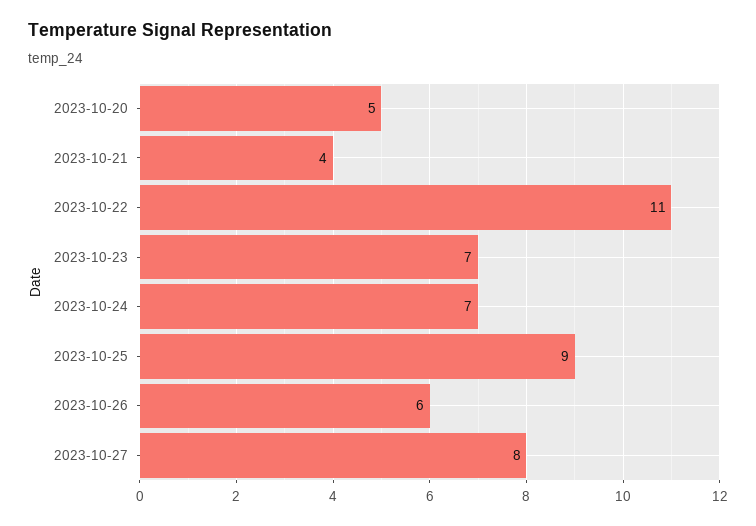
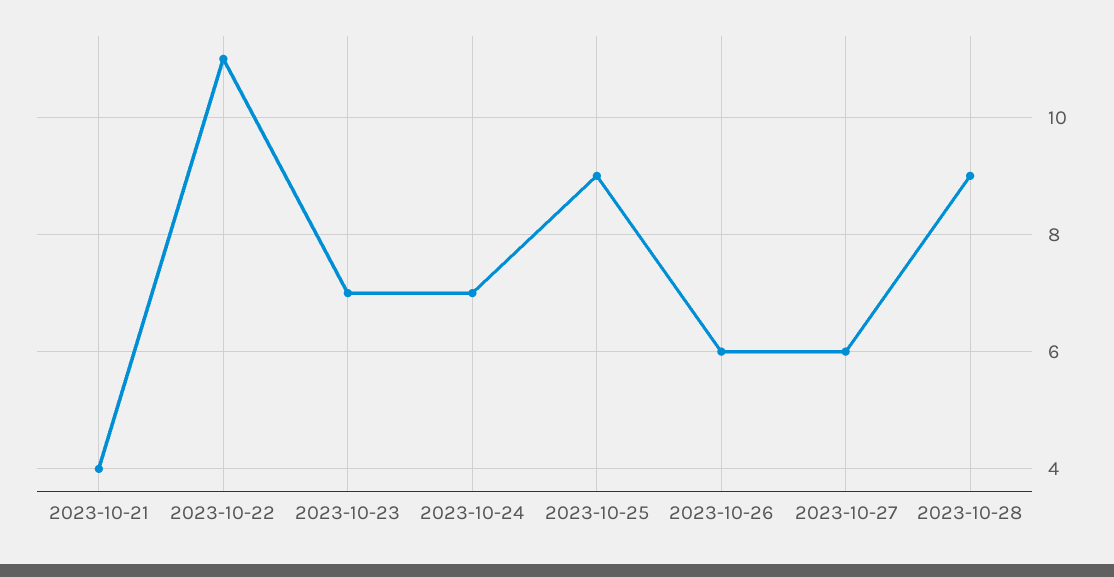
2023-10-20: 5 -> none
2023-10-27: 8 -> 6
2023-10-28: none -> 9

